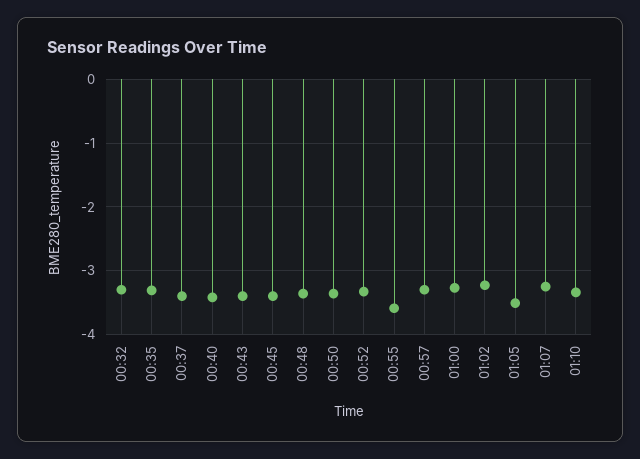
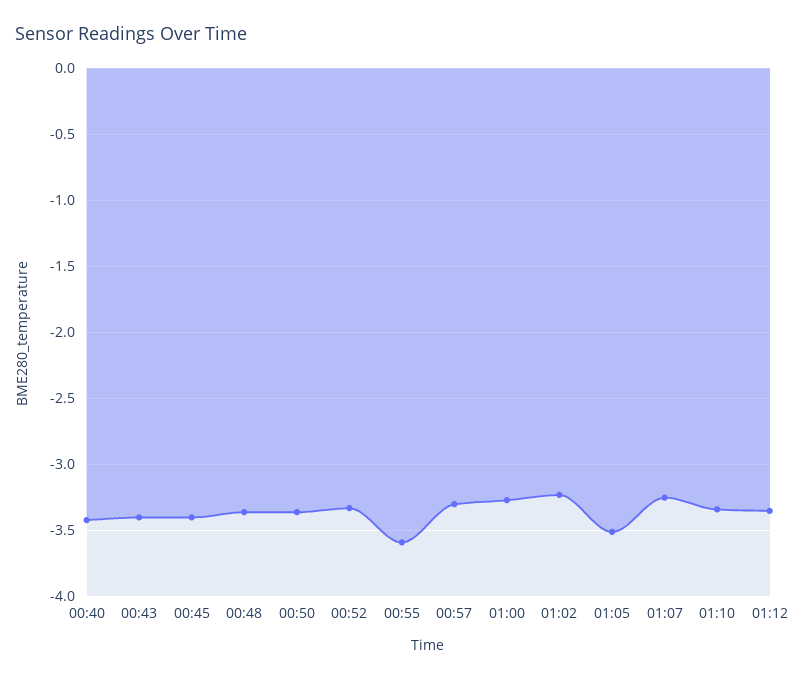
00:32: -3.3 -> none
00:35: -3.3 -> none
00:37: -3.4 -> none
01:12: none -> -3.35

